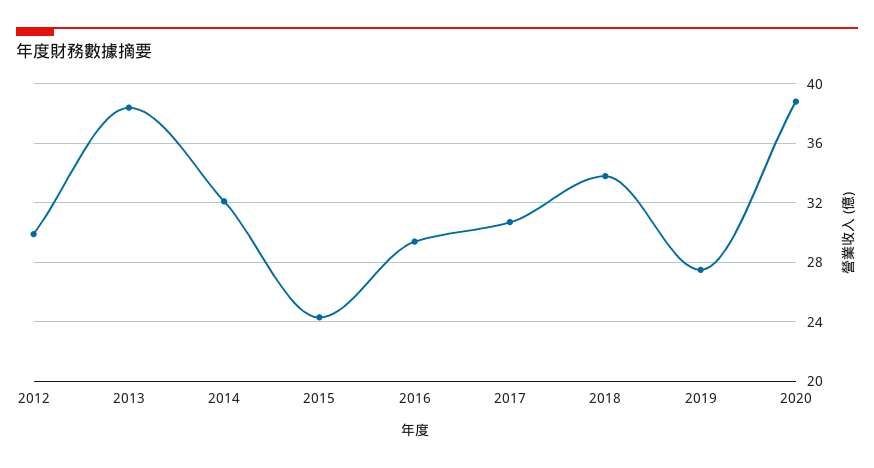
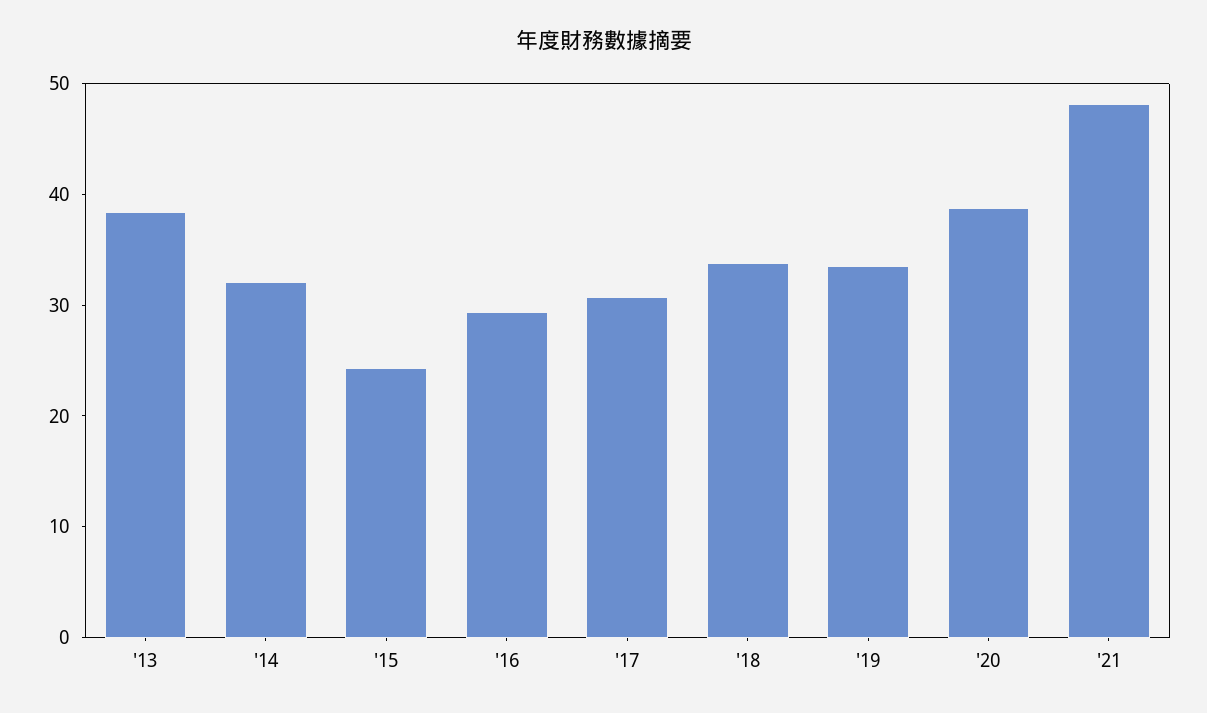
2012: 30 -> none
2019: 27.5 -> 34
'21: none -> 48

